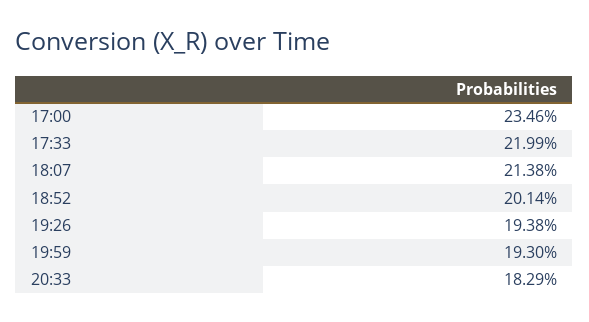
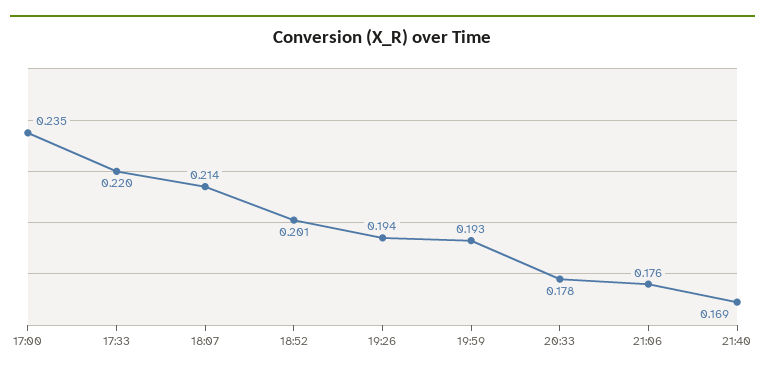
20:33: 0.1829 -> 0.178
21:06: none -> 0.176
21:40: none -> 0.169

